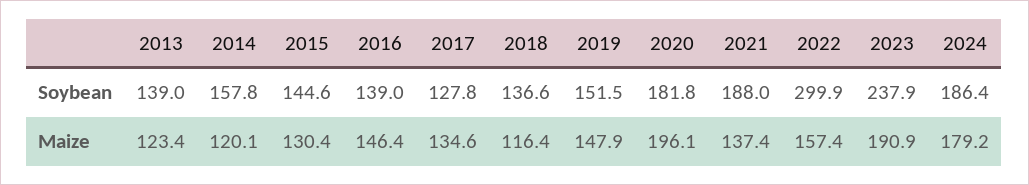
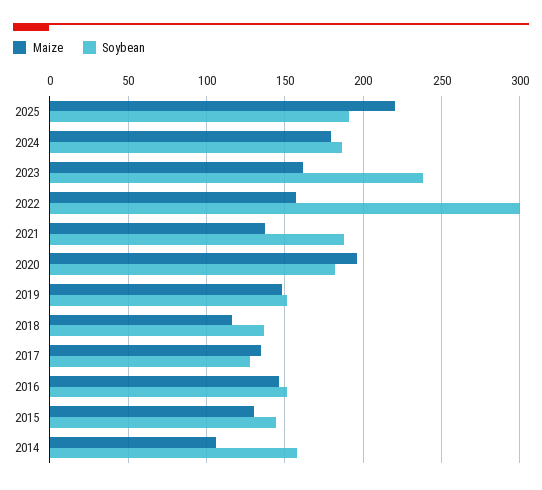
Soybean, 2013: 139 -> none
Soybean, 2016: 139 -> 150
Maize, 2013: 123.4 -> none
Maize, 2014: 120.1 -> 105
Maize, 2023: 190.9 -> 160
Maize, 2025: none -> 220
Soybean, 2025: none -> 190

